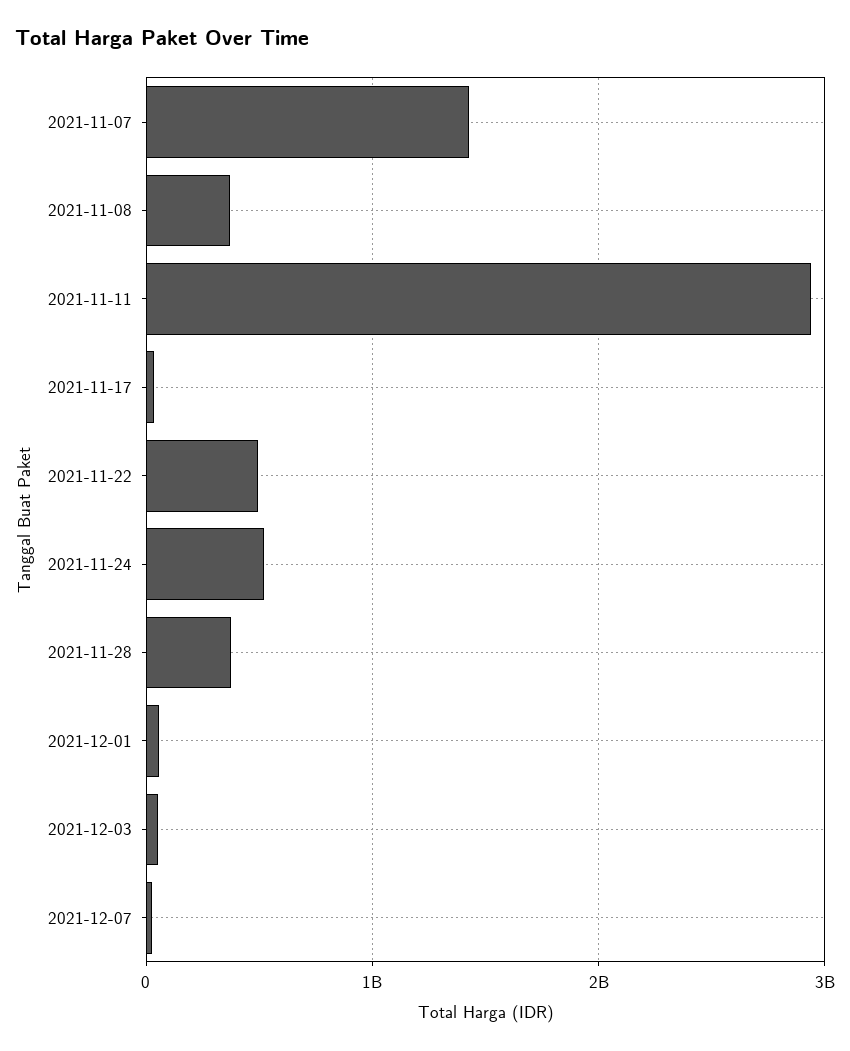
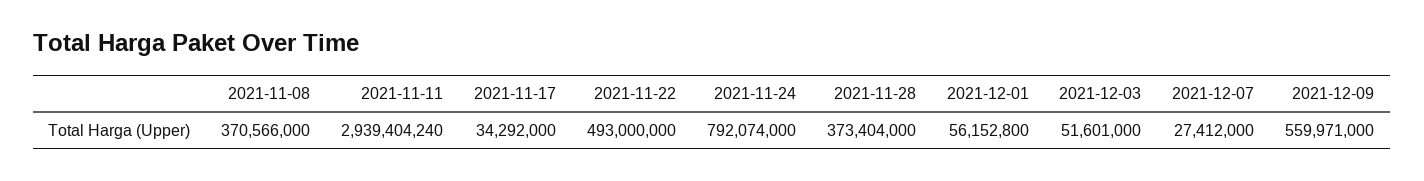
2021-11-07: 1400000000 -> none
2021-11-24: 500000000 -> 792074000
2021-12-09: none -> 559971000

